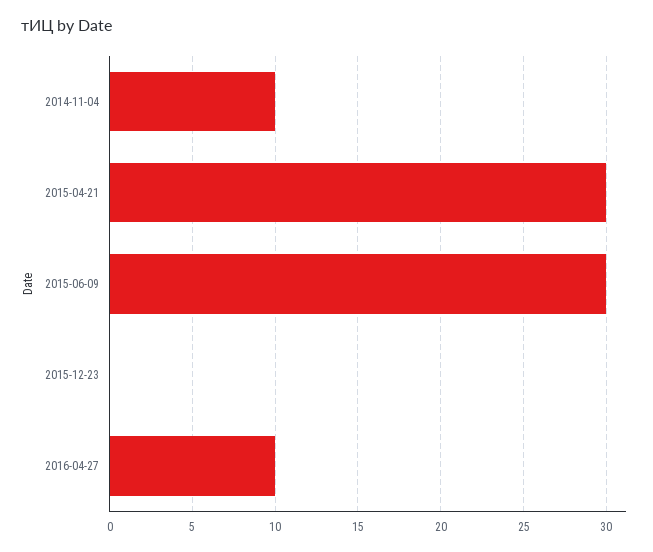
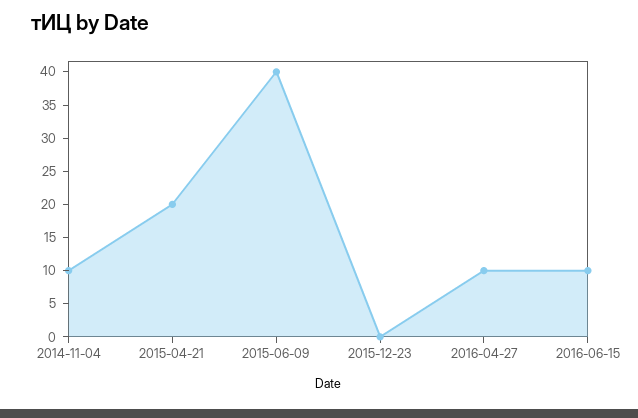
2015-04-21: 30 -> 20
2015-06-09: 30 -> 40
2016-06-15: none -> 10

